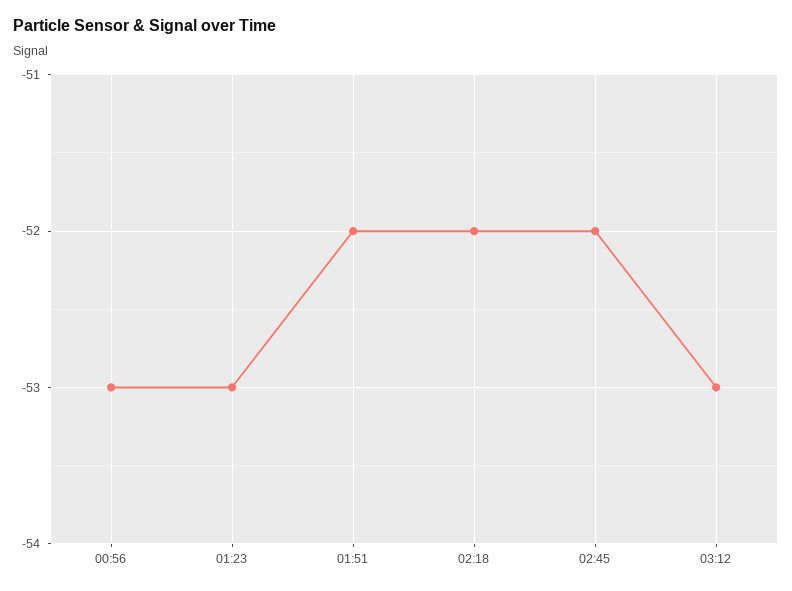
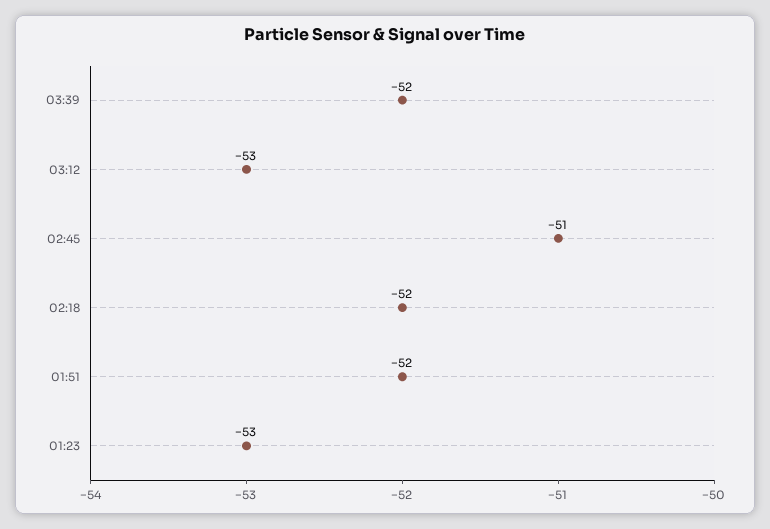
00:56: -53 -> none
02:45: -52 -> -51
03:39: none -> -52

